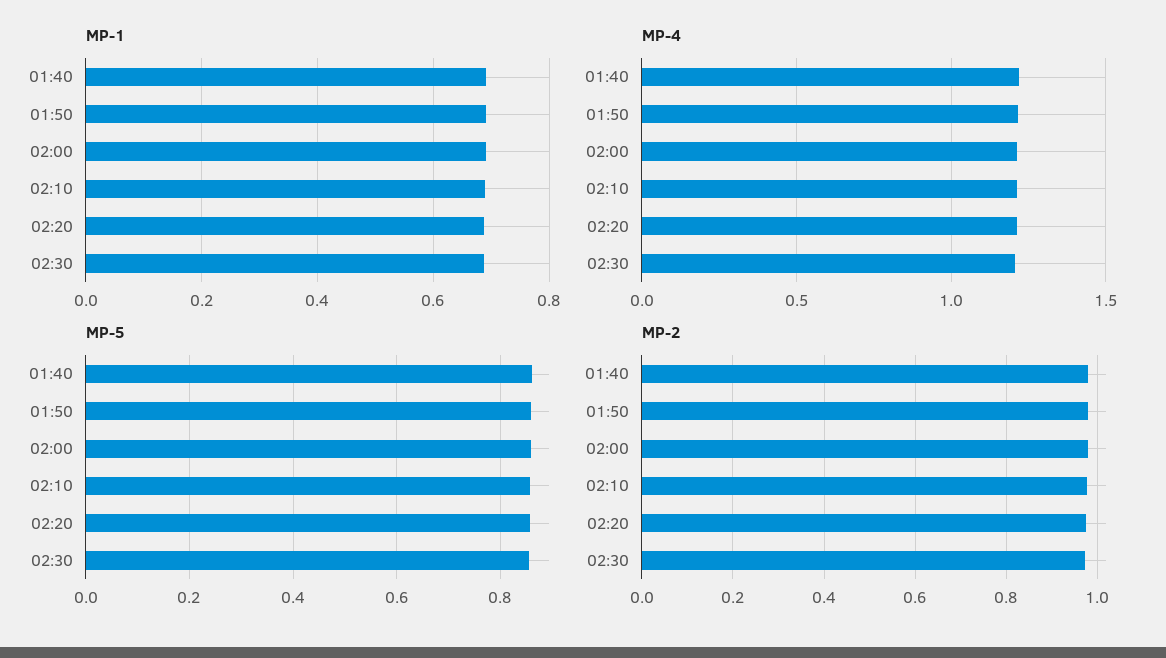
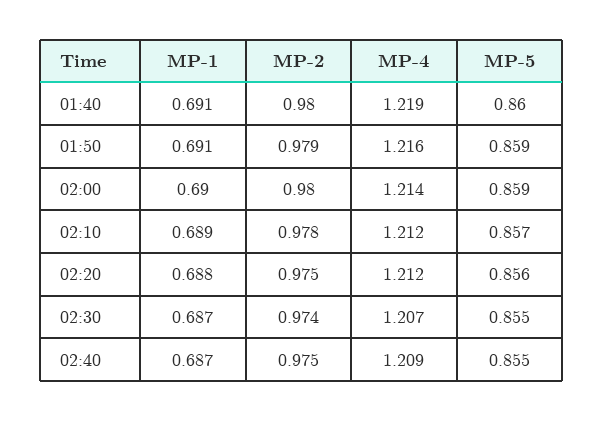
MP-1, 02:40: none -> 0.687
MP-2, 02:40: none -> 0.975
MP-4, 02:40: none -> 1.209
MP-5, 02:40: none -> 0.855

